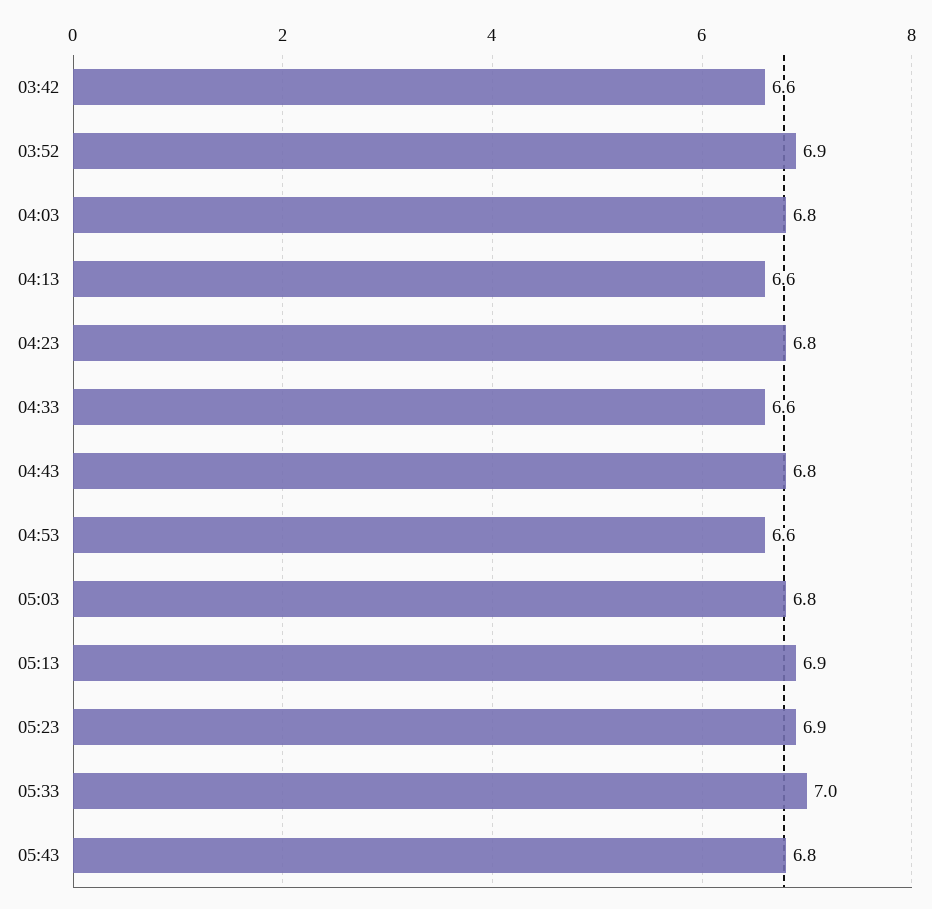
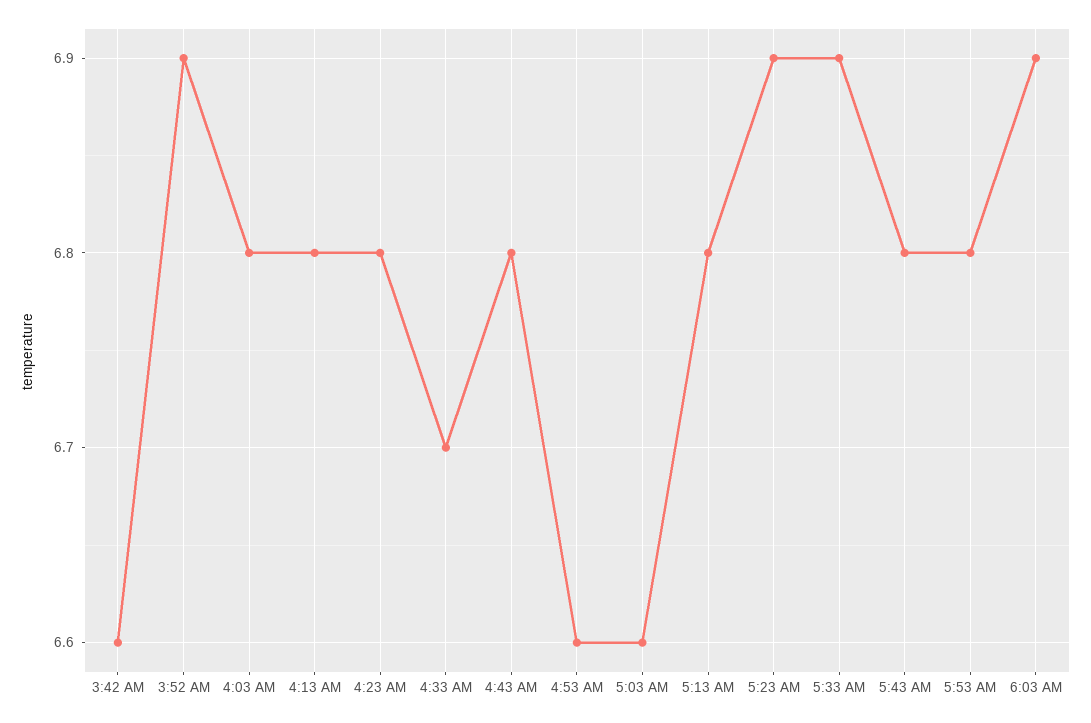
04:13: 6.6 -> 6.8
04:33: 6.6 -> 6.7
05:03: 6.8 -> 6.6
05:13: 6.9 -> 6.8
05:33: 7 -> 6.9
5:53 AM: none -> 6.8
6:03 AM: none -> 6.9

